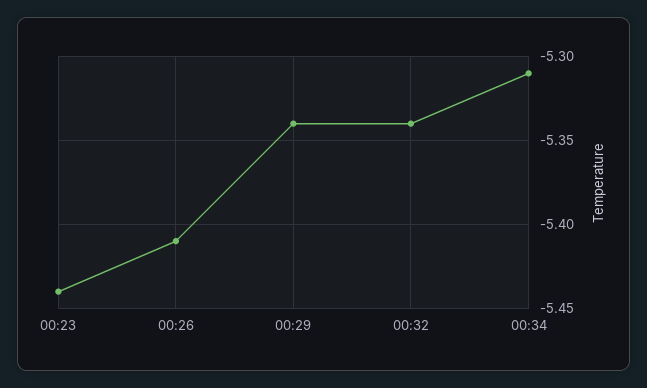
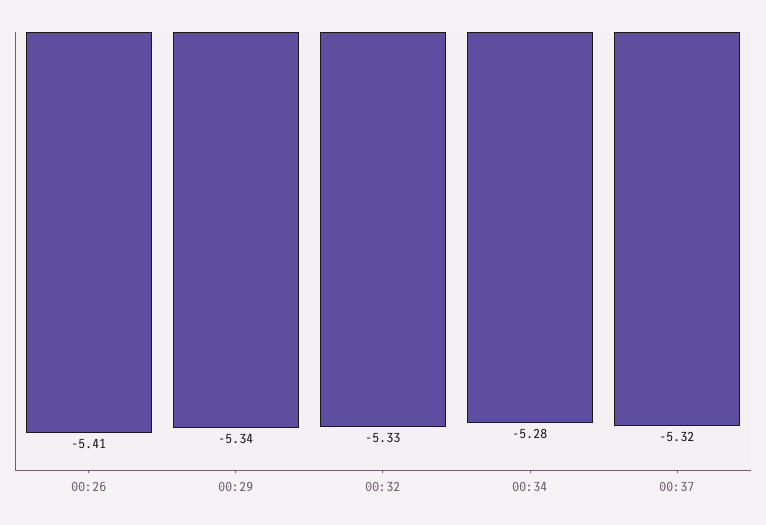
00:23: -5.44 -> none
00:32: -5.34 -> -5.33
00:34: -5.31 -> -5.28
00:37: none -> -5.32

